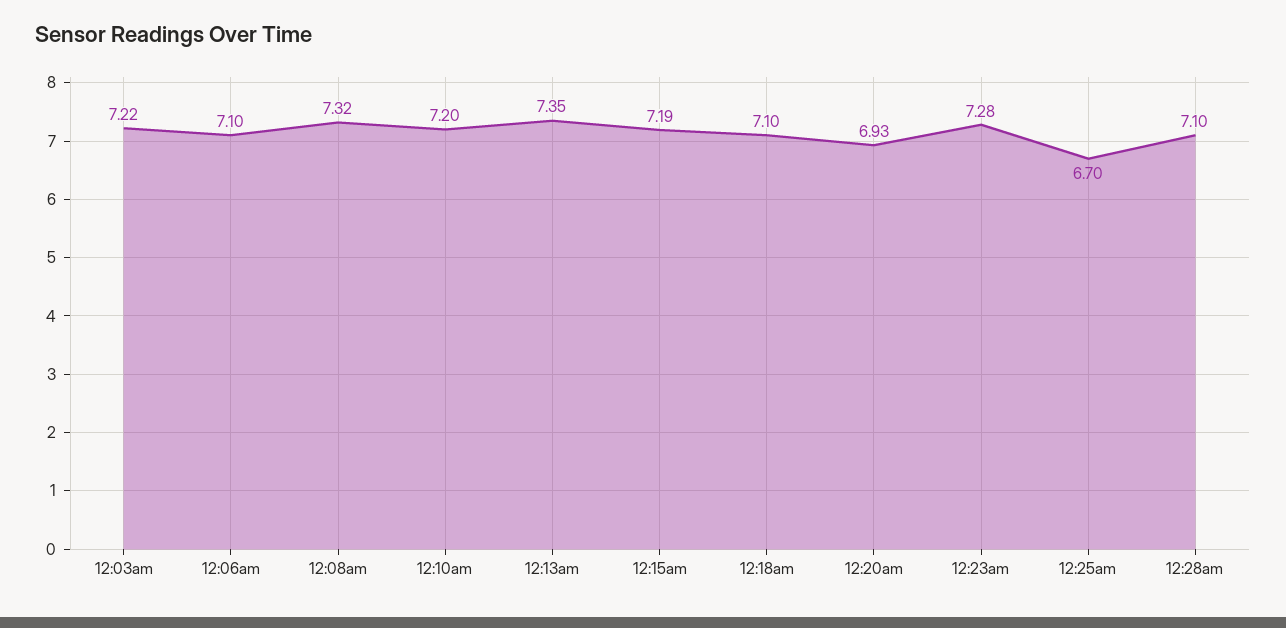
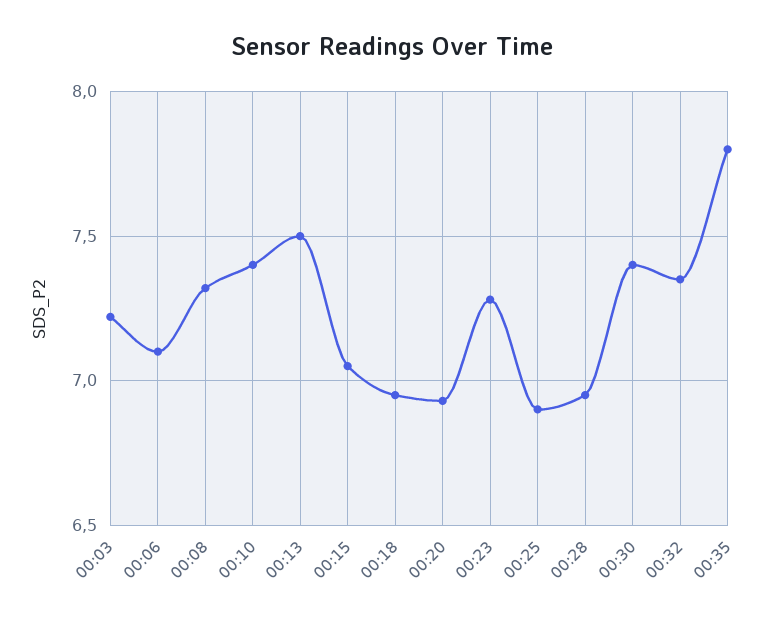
12:10am: 7.2 -> 7.4
12:13am: 7.35 -> 7.5
12:15am: 7.19 -> 7.05
12:18am: 7.1 -> 6.95
12:25am: 6.7 -> 6.9
12:28am: 7.1 -> 6.95
00:30: none -> 7.4
00:32: none -> 7.35
00:35: none -> 7.8

